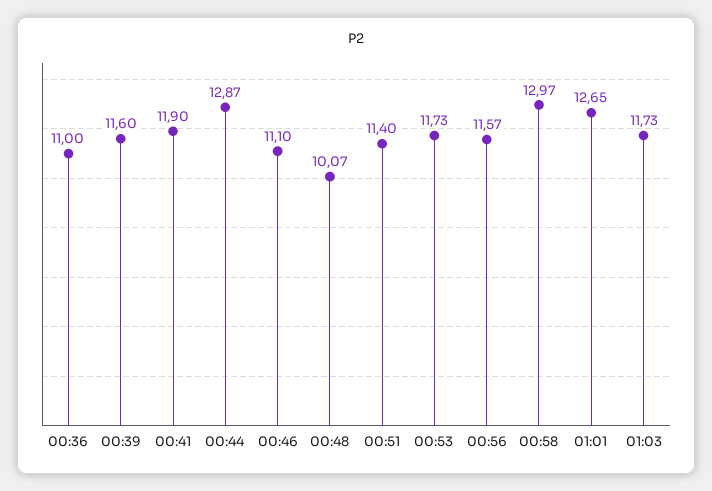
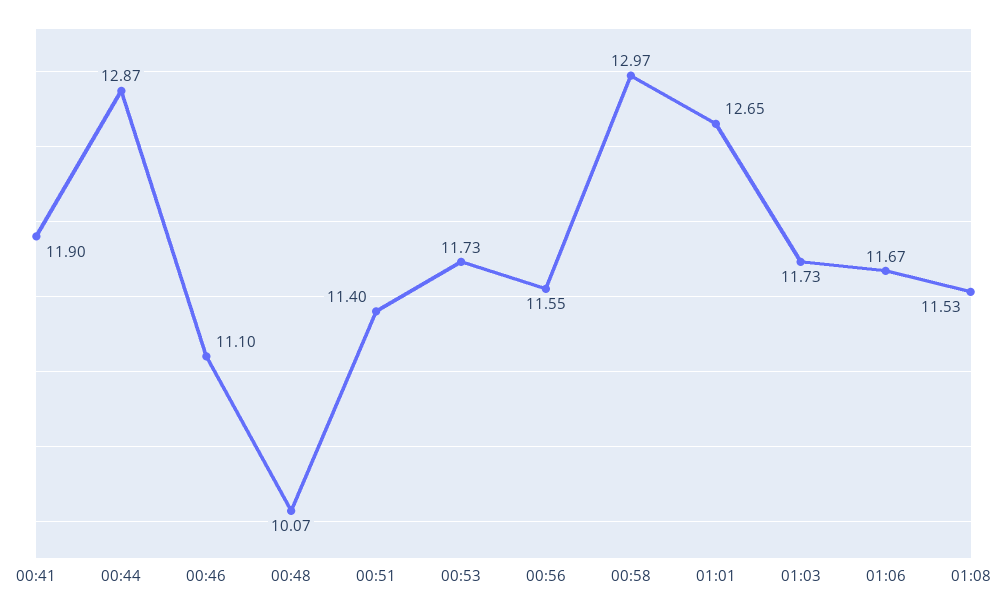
00:36: 11 -> none
00:39: 11.6 -> none
00:56: 11.57 -> 11.55
01:06: none -> 11.67
01:08: none -> 11.53

